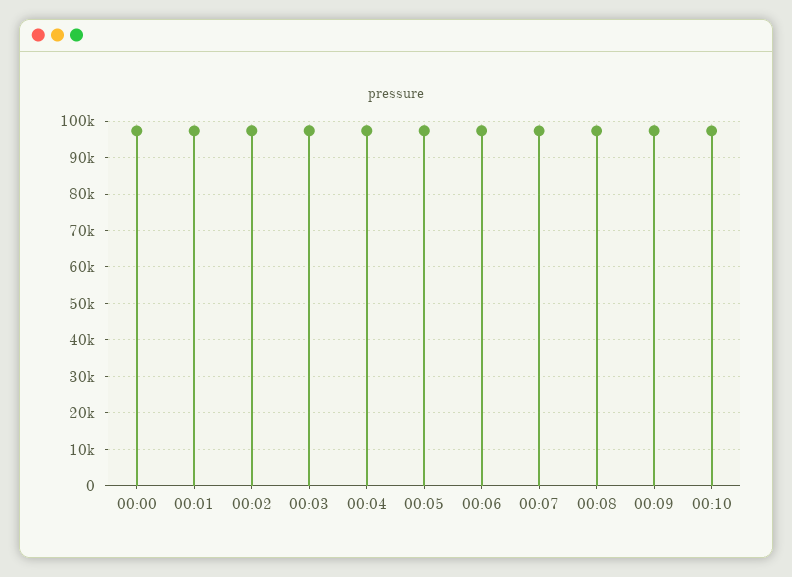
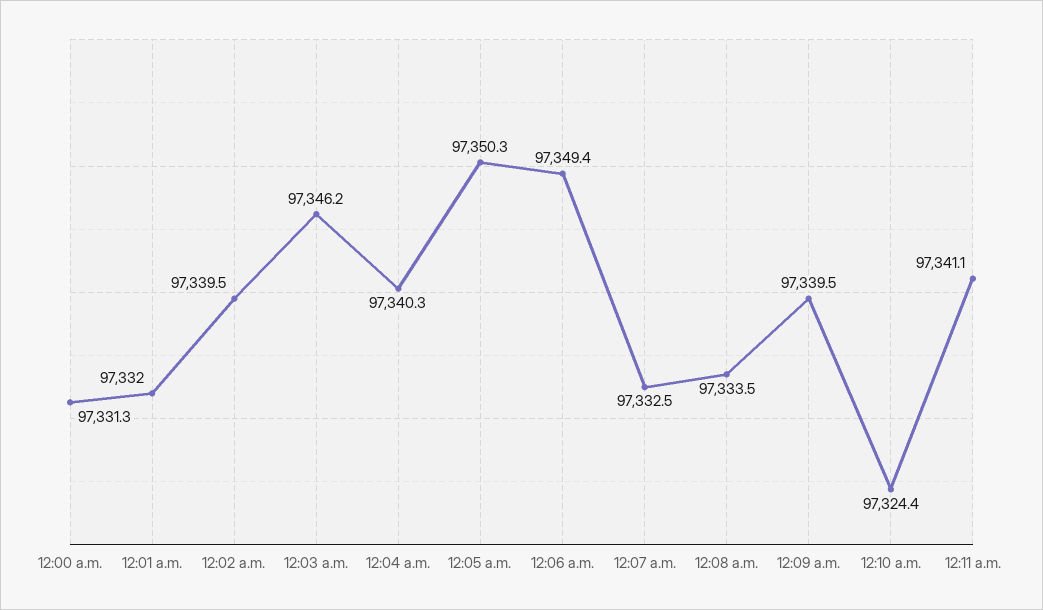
12:11 a.m.: none -> 97341.1

